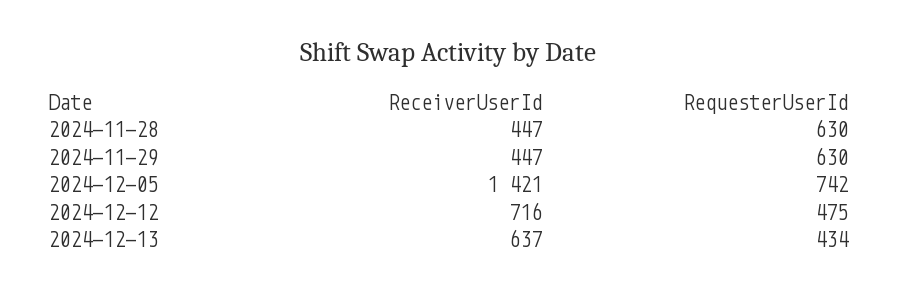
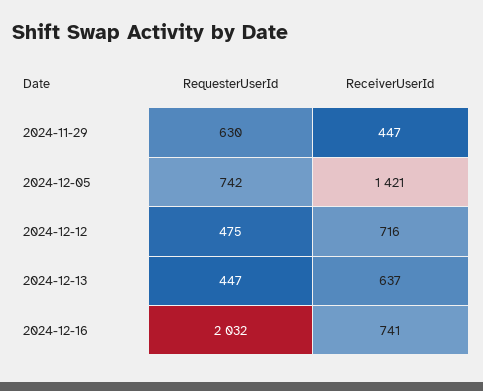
ReceiverUserId, 2024-11-28: 447 -> none
RequesterUserId, 2024-11-28: 630 -> none
RequesterUserId, 2024-12-13: 434 -> 447
RequesterUserId, 2024-12-16: none -> 2032
ReceiverUserId, 2024-12-16: none -> 741

